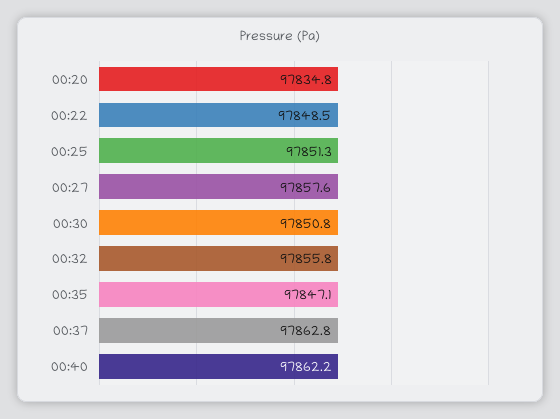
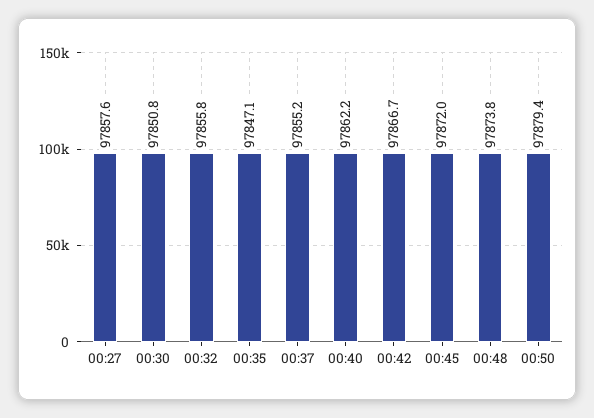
00:20: 97834.8 -> none
00:22: 97848.5 -> none
00:25: 97851.3 -> none
00:37: 97862.8 -> 97855.2
00:42: none -> 97866.7
00:45: none -> 97872
00:48: none -> 97873.8
00:50: none -> 97879.4

